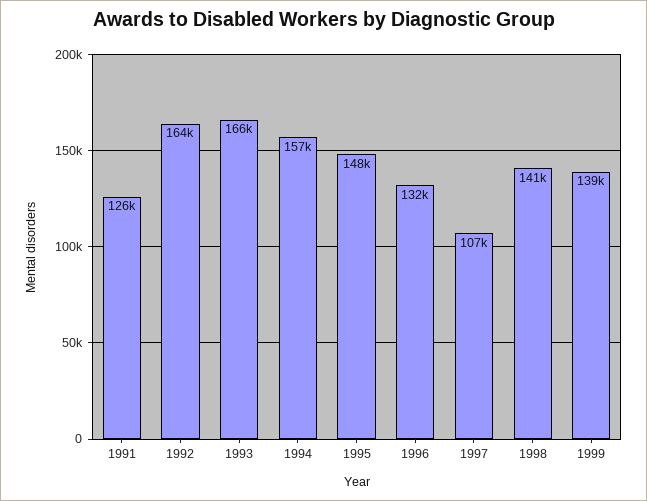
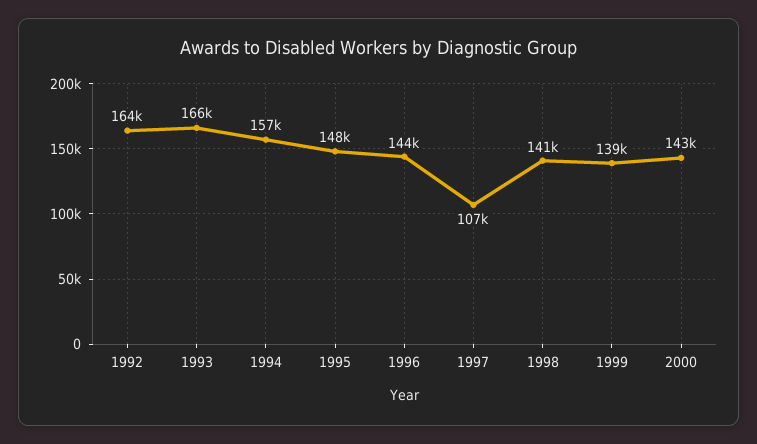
1991: 126000 -> none
1996: 132000 -> 144000
2000: none -> 143000

